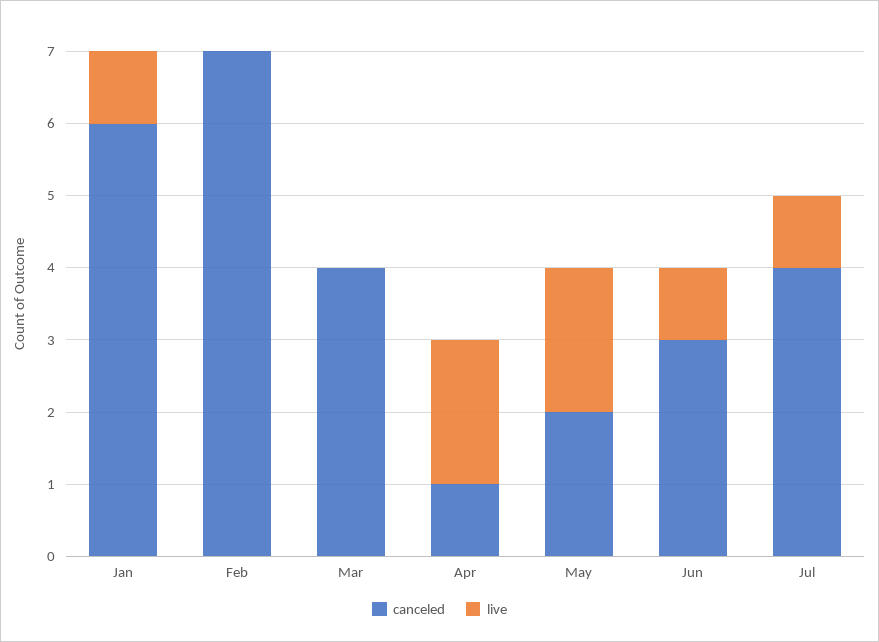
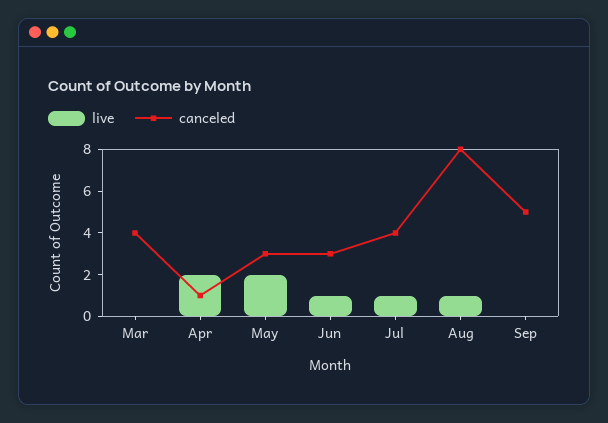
canceled, Jan: 6 -> none
live, Jan: 1 -> none
canceled, Feb: 7 -> none
live, Feb: 0 -> none
canceled, May: 2 -> 3
live, Aug: none -> 1
canceled, Aug: none -> 8
live, Sep: none -> 0
canceled, Sep: none -> 5

